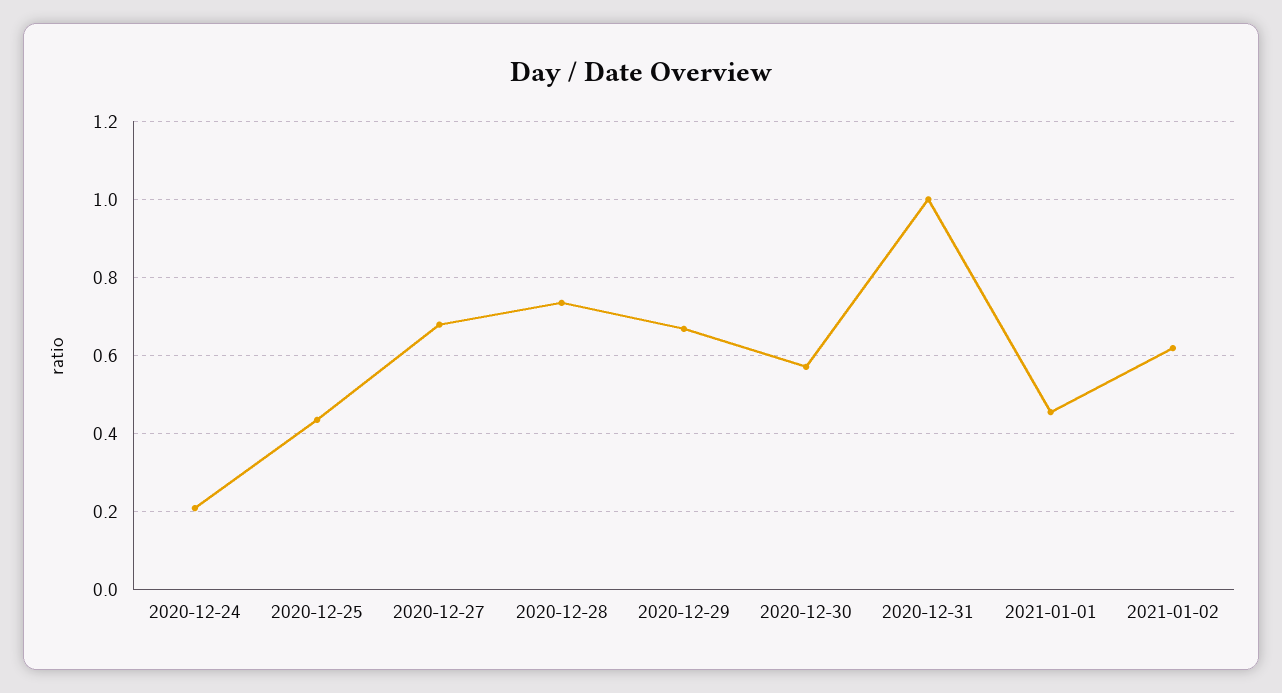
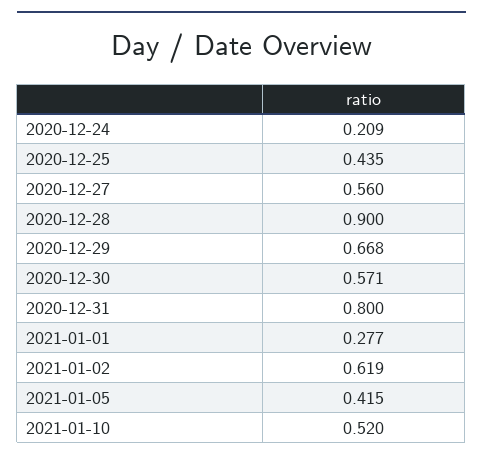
2020-12-27: 0.68 -> 0.56
2020-12-28: 0.74 -> 0.9
2020-12-31: 1 -> 0.8
2021-01-01: 0.46 -> 0.277
2021-01-05: none -> 0.415
2021-01-10: none -> 0.52

